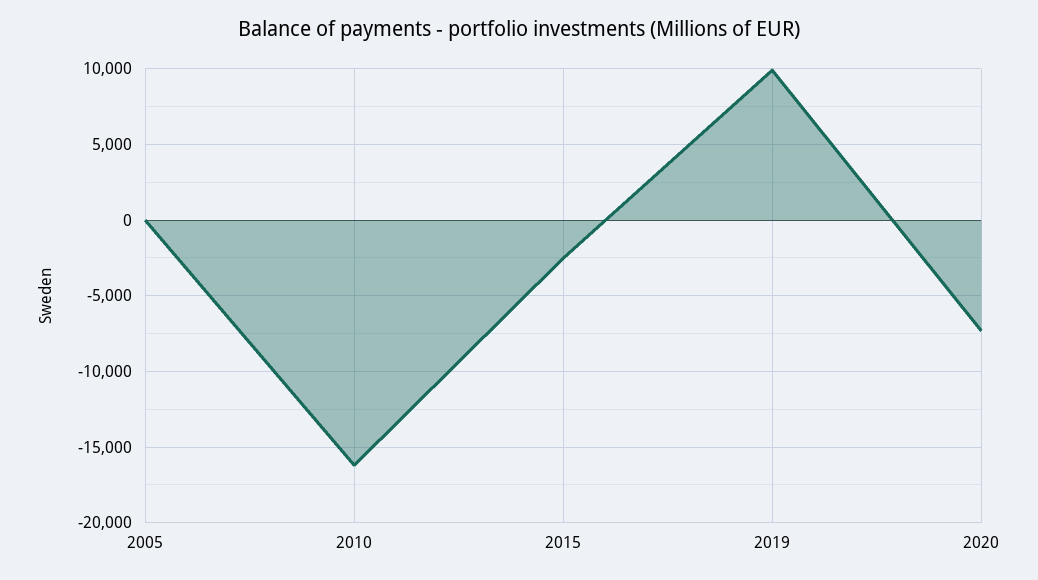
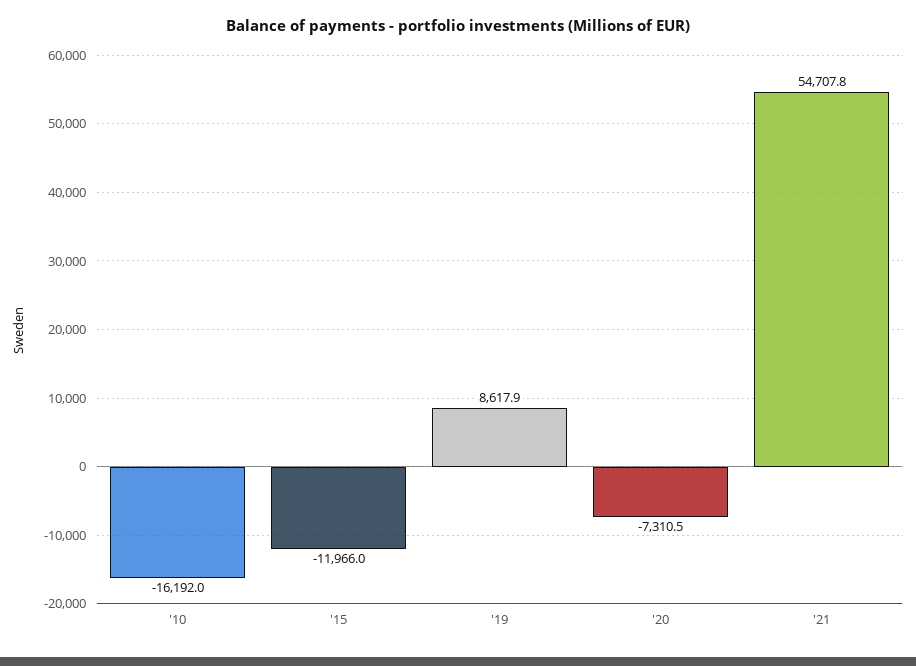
2005: 0 -> none
2015: -2500 -> -11966
2019: 10000 -> 8617.9
'21: none -> 54707.8

